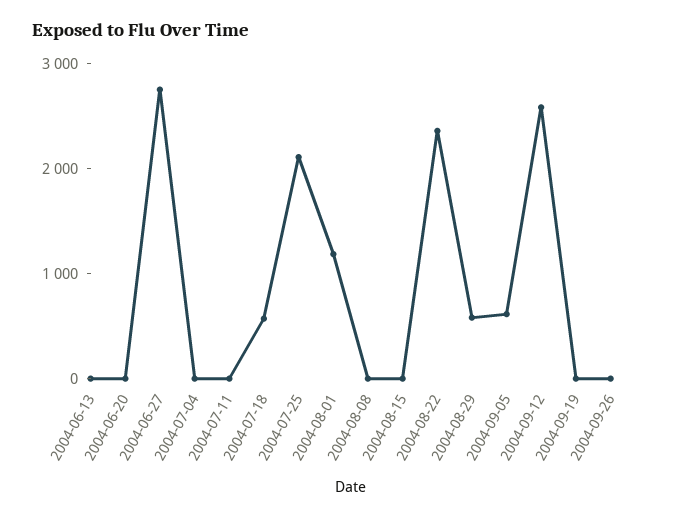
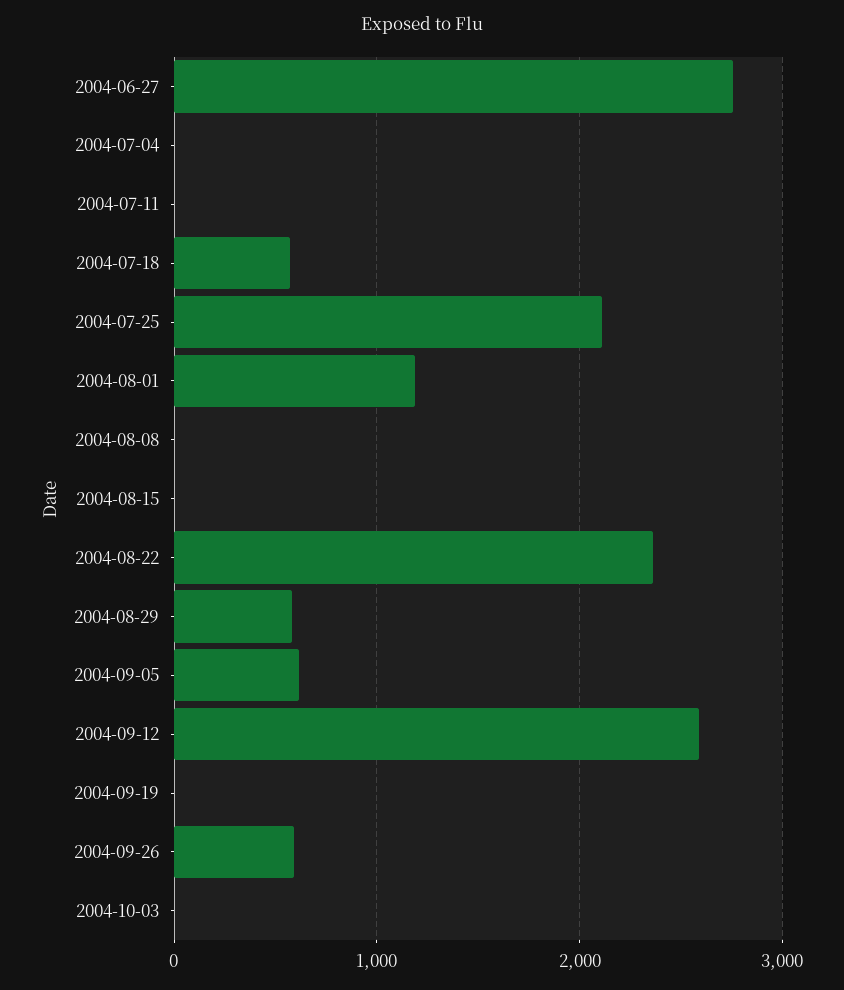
2004-06-13: 0 -> none
2004-06-20: 0 -> none
2004-09-26: 0 -> 600
2004-10-03: none -> 0

